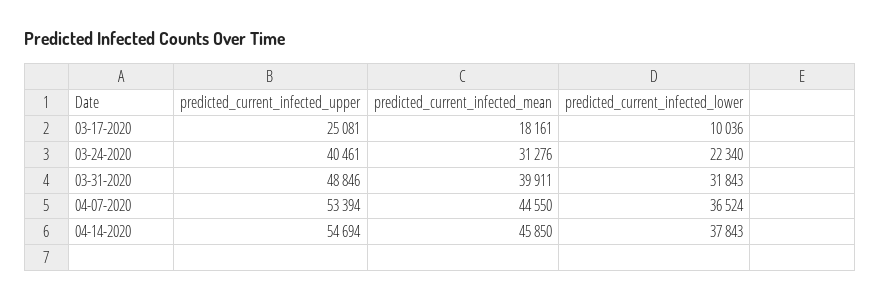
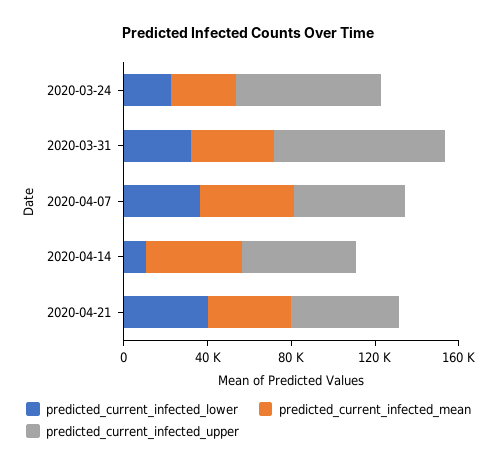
predicted_current_infected_upper, 03-17-2020: 25081 -> none
predicted_current_infected_mean, 03-17-2020: 18161 -> none
predicted_current_infected_lower, 03-17-2020: 10036 -> none
predicted_current_infected_upper, 03-24-2020: 40461 -> 70000
predicted_current_infected_upper, 03-31-2020: 48846 -> 80000
predicted_current_infected_lower, 04-14-2020: 37843 -> 10000
predicted_current_infected_lower, 2020-04-21: none -> 40000
predicted_current_infected_mean, 2020-04-21: none -> 40000
predicted_current_infected_upper, 2020-04-21: none -> 50000

